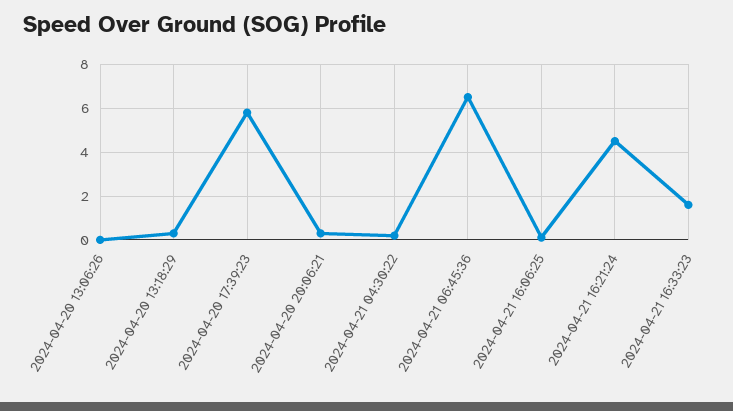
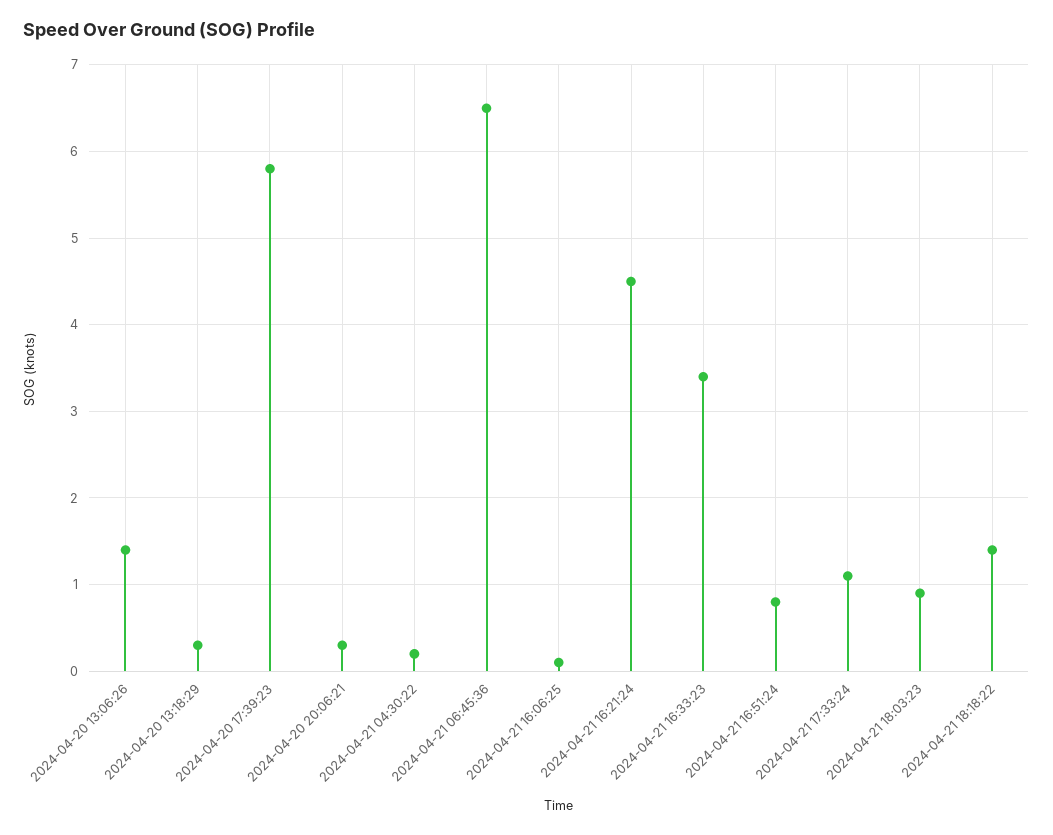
2024-04-20 13:06:26: 0 -> 1.4
2024-04-21 16:33:23: 1.5 -> 3.4
2024-04-21 16:51:24: none -> 0.8
2024-04-21 17:33:24: none -> 1.1
2024-04-21 18:03:23: none -> 0.9
2024-04-21 18:18:22: none -> 1.4

